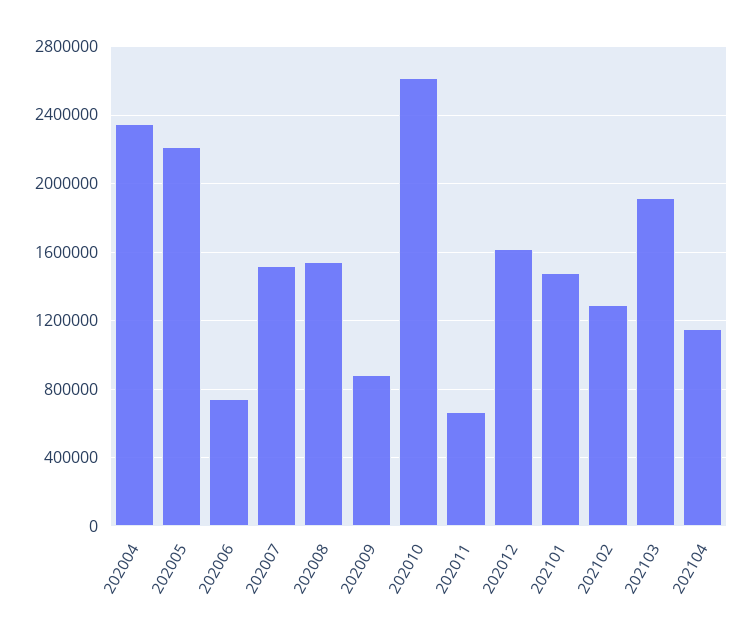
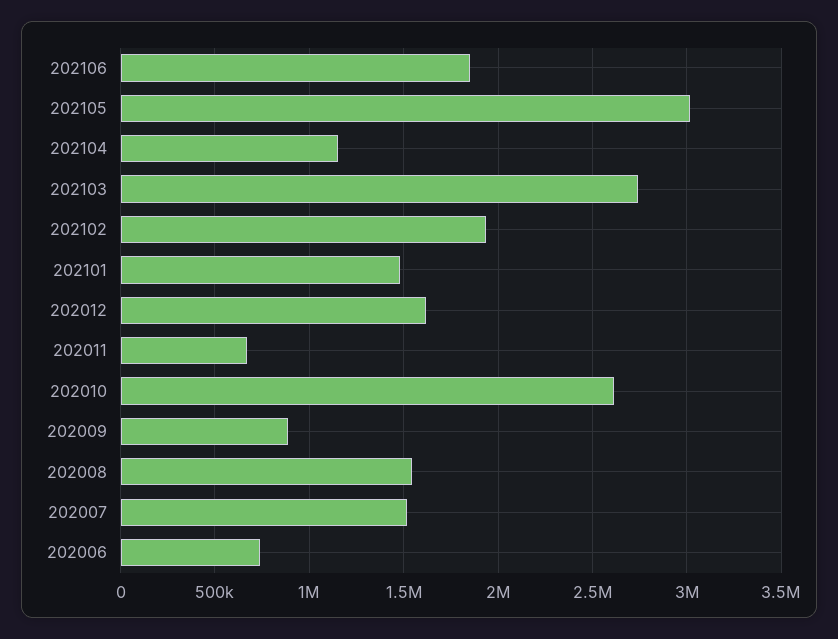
202004: 2350000 -> none
202005: 2200000 -> none
202102: 1300000 -> 1950000
202103: 1900000 -> 2750000
202106: none -> 1850000
202105: none -> 3000000

